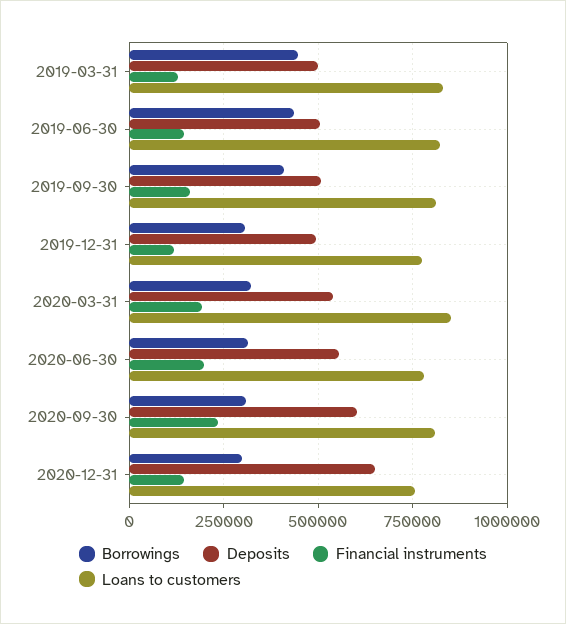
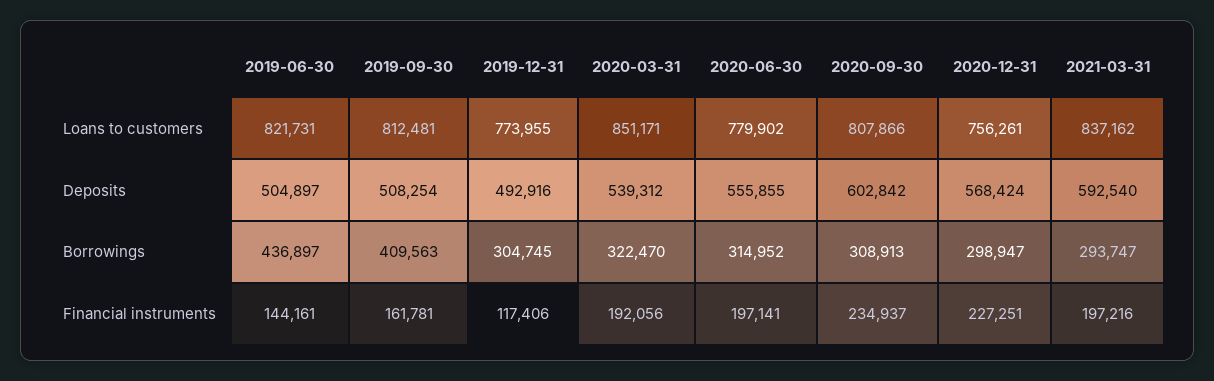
Borrowings, 2019-03-31: 450000 -> none
Deposits, 2019-03-31: 500000 -> none
Financial instruments, 2019-03-31: 125000 -> none
Loans to customers, 2019-03-31: 825000 -> none
Deposits, 2020-12-31: 650000 -> 568424
Financial instruments, 2020-12-31: 150000 -> 227251
Loans to customers, 2021-03-31: none -> 837162
Deposits, 2021-03-31: none -> 592540
Borrowings, 2021-03-31: none -> 293747
Financial instruments, 2021-03-31: none -> 197216

